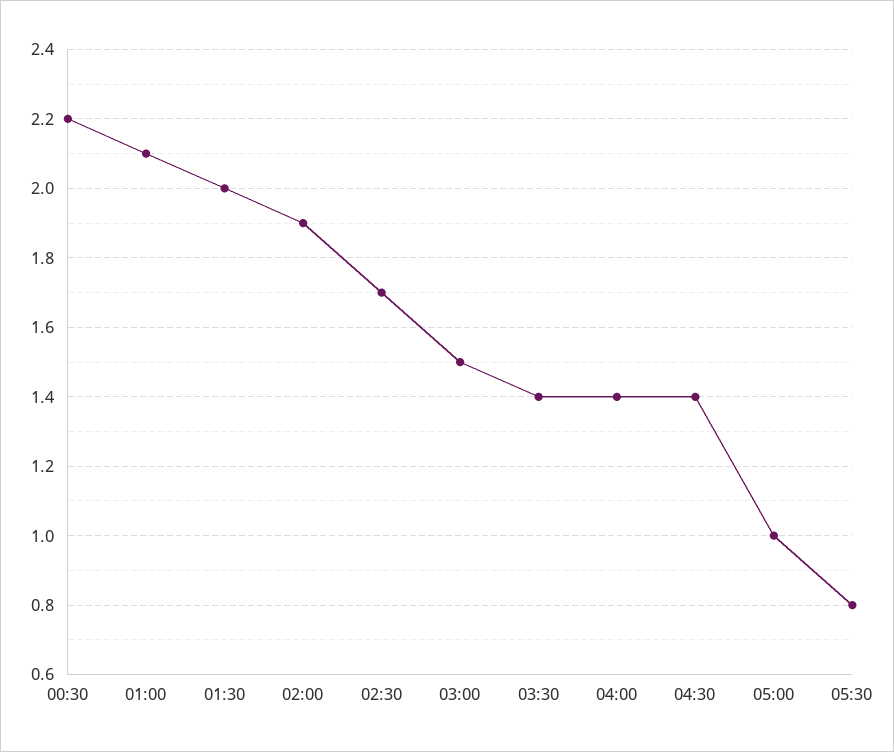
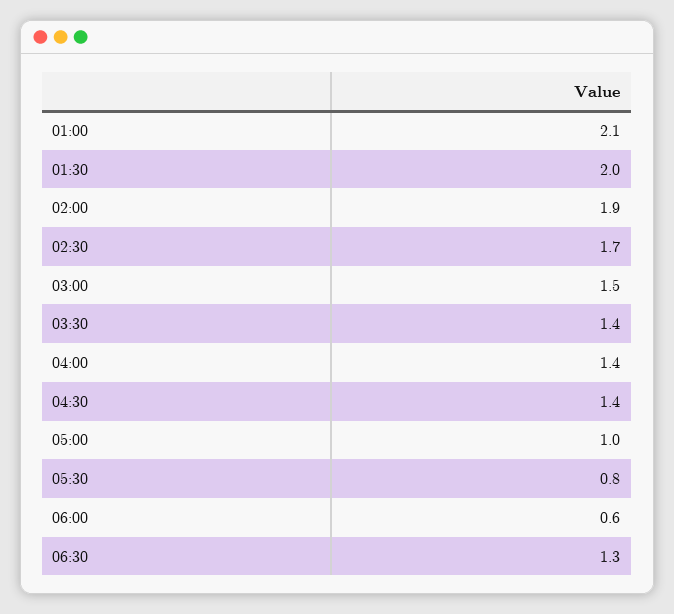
00:30: 2.2 -> none
06:00: none -> 0.6
06:30: none -> 1.3

